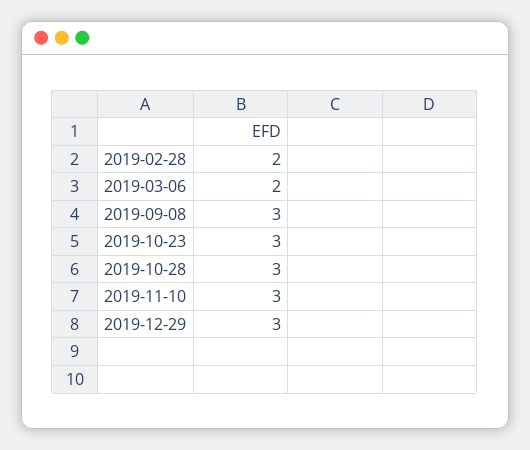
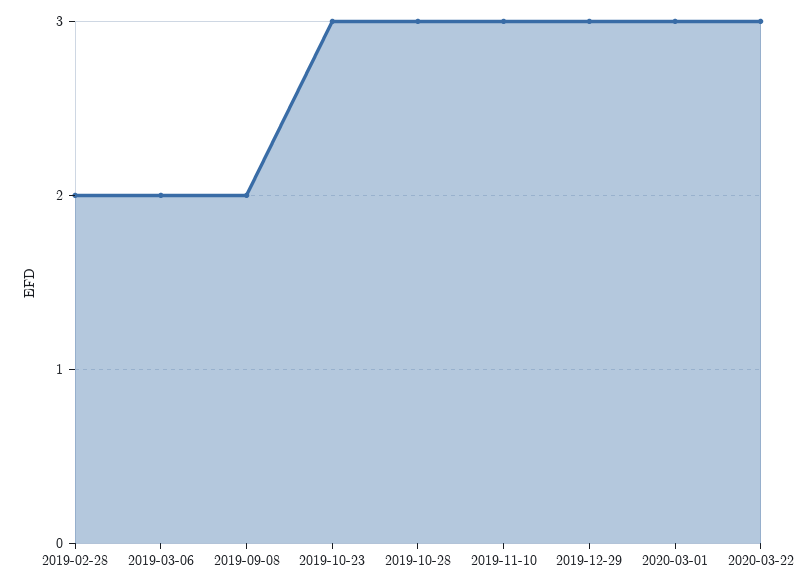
2019-09-08: 3 -> 2
2020-03-01: none -> 3
2020-03-22: none -> 3

